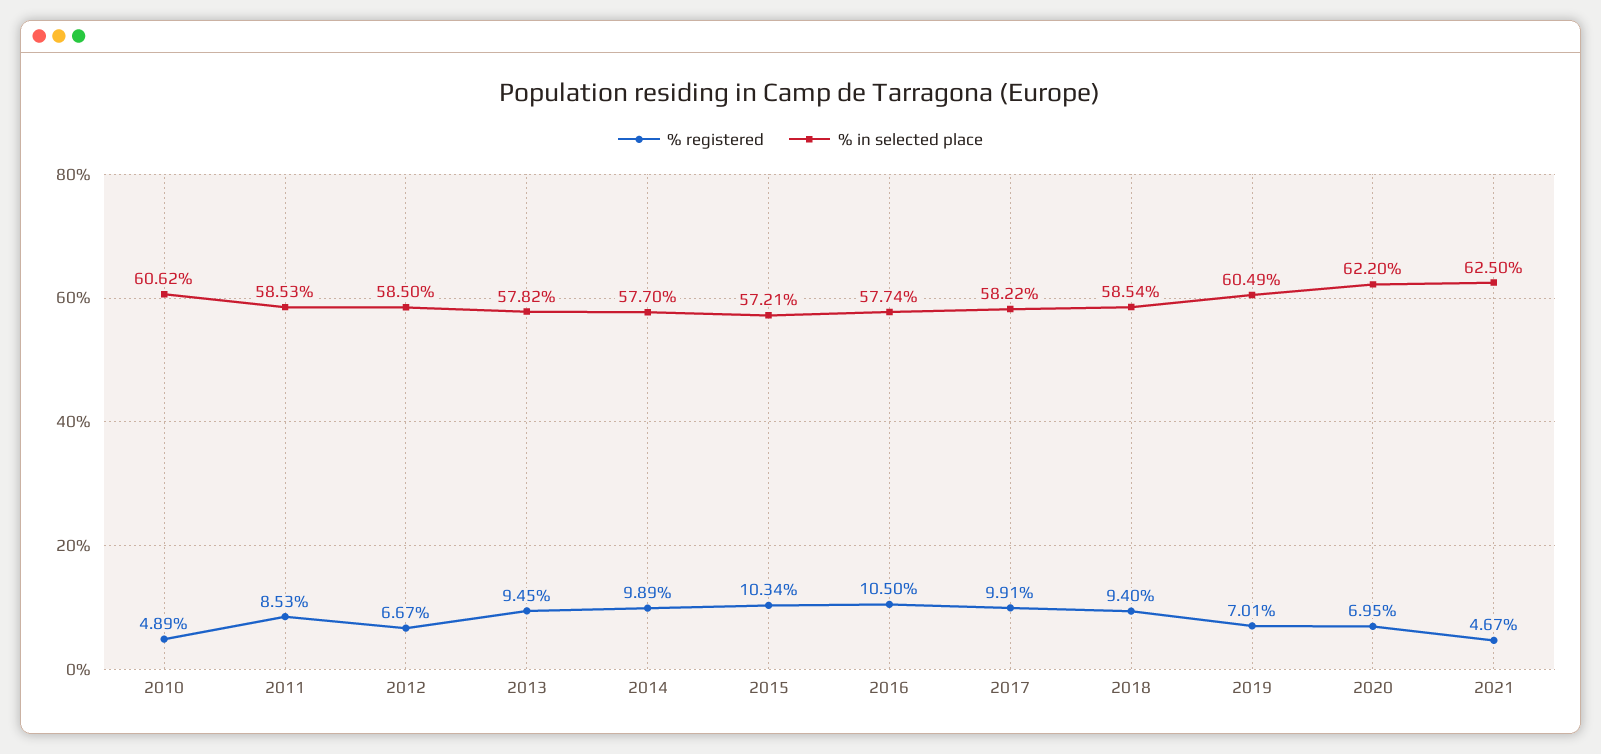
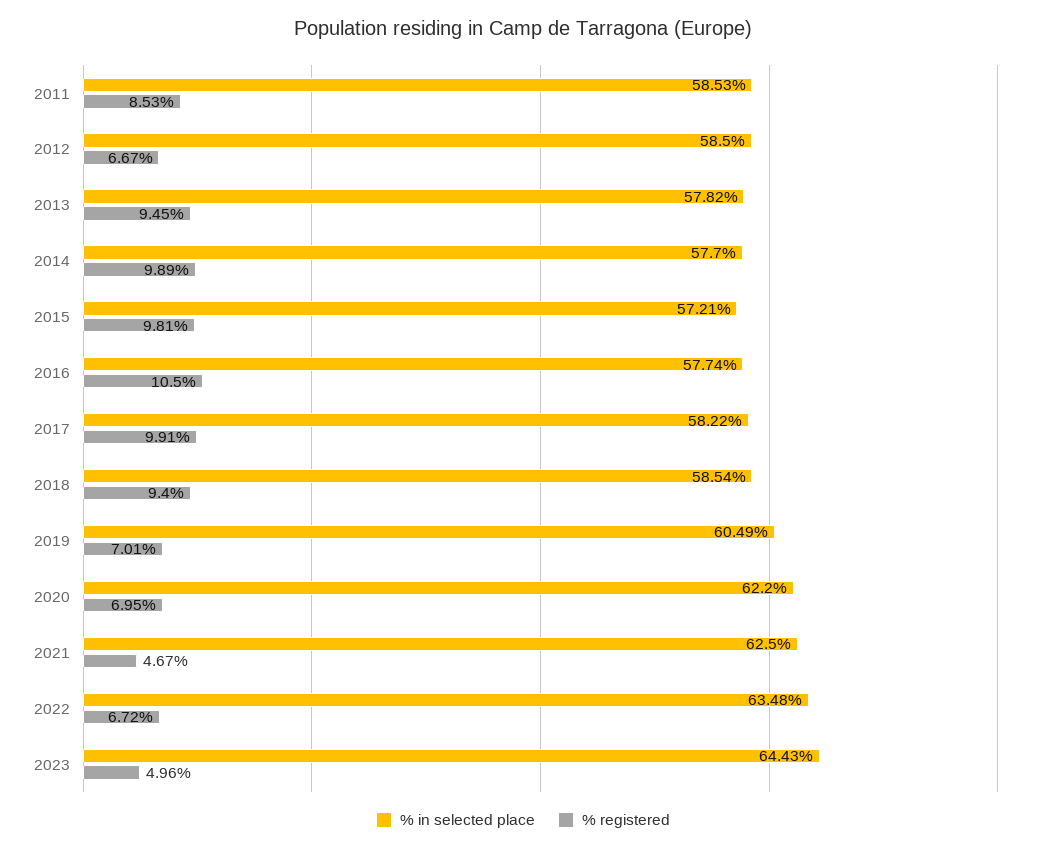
% registered, 2010: 4.89 -> none
% in selected place, 2010: 60.62 -> none
% registered, 2015: 10.34 -> 9.81
% in selected place, 2022: none -> 63.48
% registered, 2022: none -> 6.72
% in selected place, 2023: none -> 64.43
% registered, 2023: none -> 4.96

